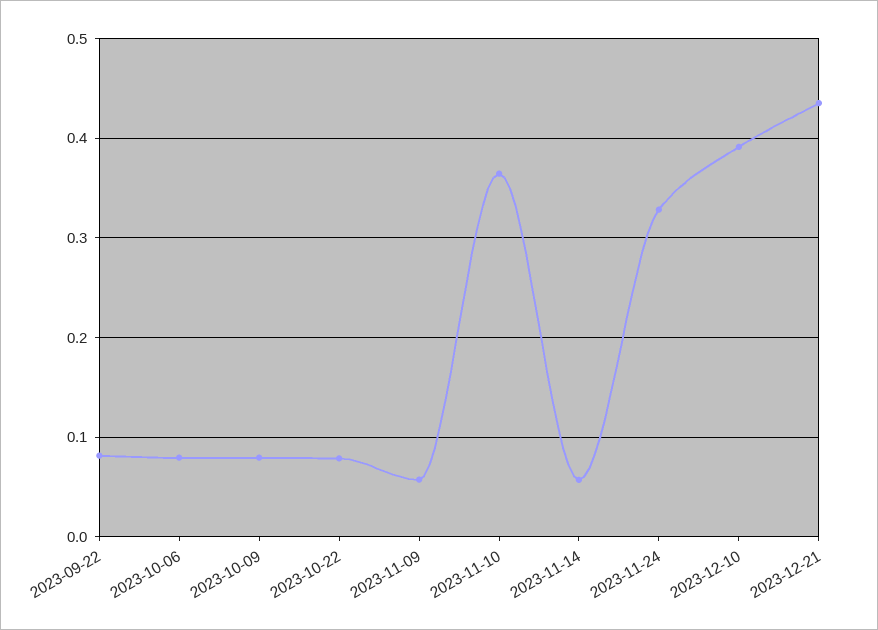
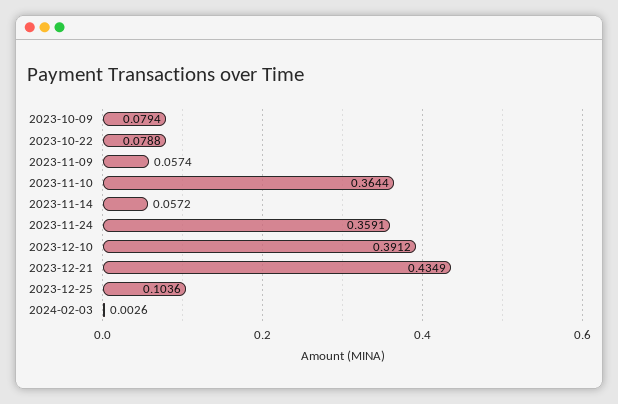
2023-09-22: 0.08 -> none
2023-10-06: 0.08 -> none
2023-11-24: 0.33 -> 0.3591
2023-12-25: none -> 0.1036
2024-02-03: none -> 0.0026

